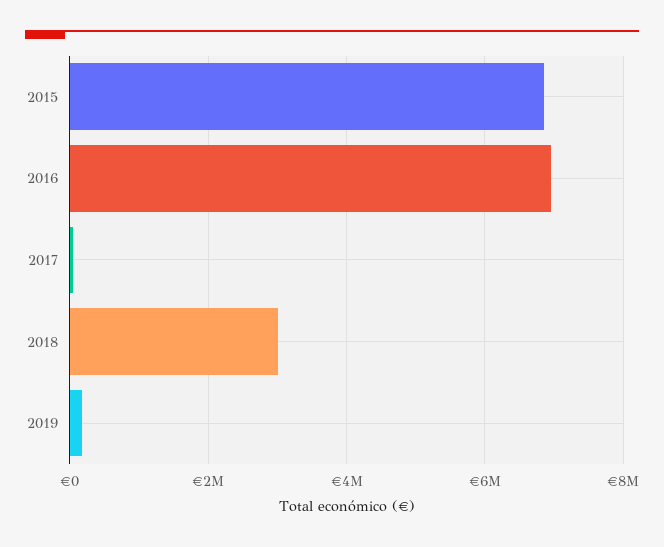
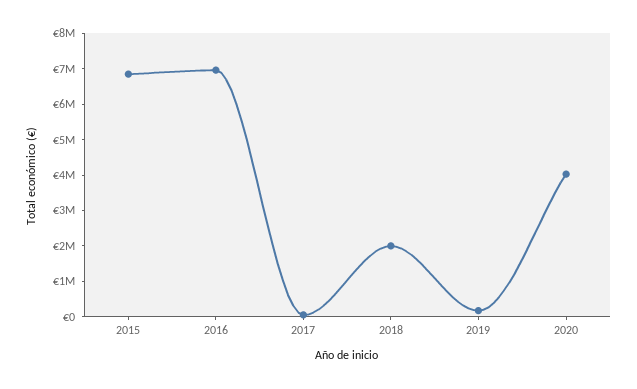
2018: 3000000 -> 2000000
2020: none -> 4000000

